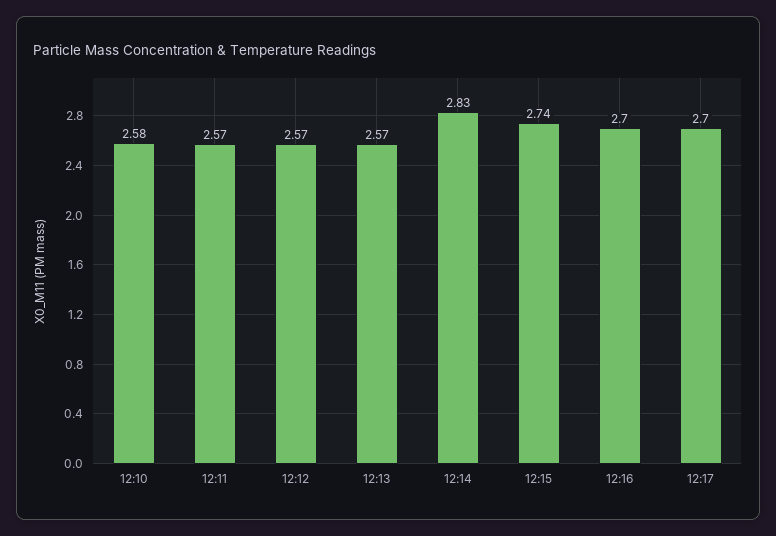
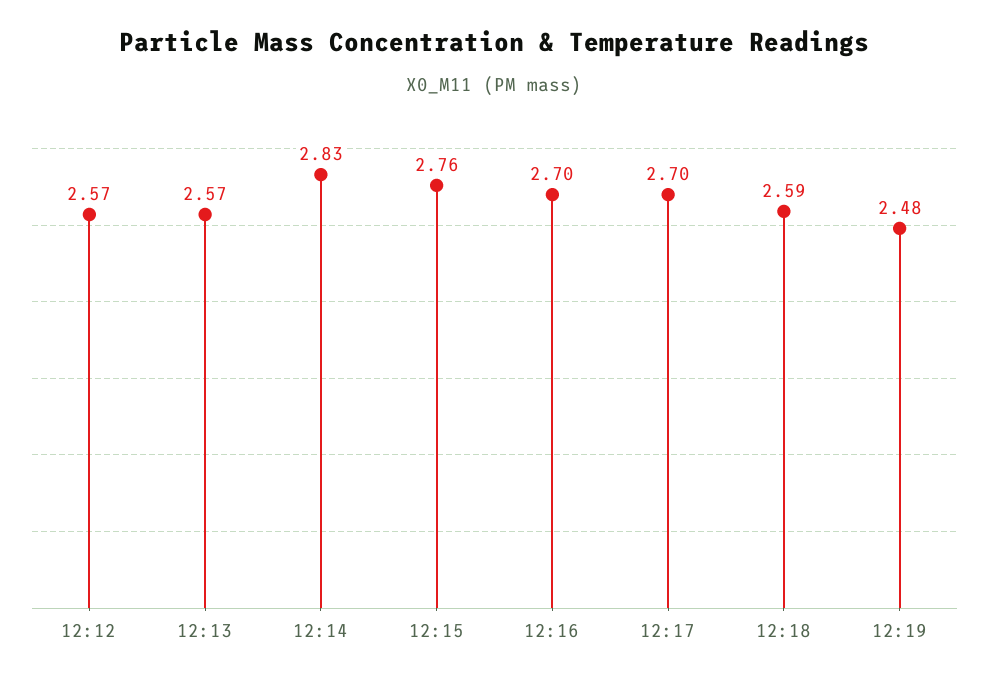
12:10: 2.58 -> none
12:11: 2.57 -> none
12:15: 2.74 -> 2.76
12:18: none -> 2.59
12:19: none -> 2.48

